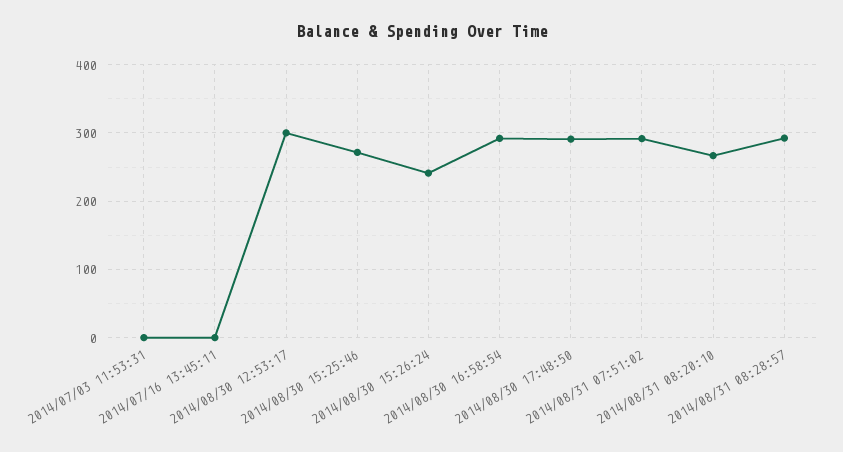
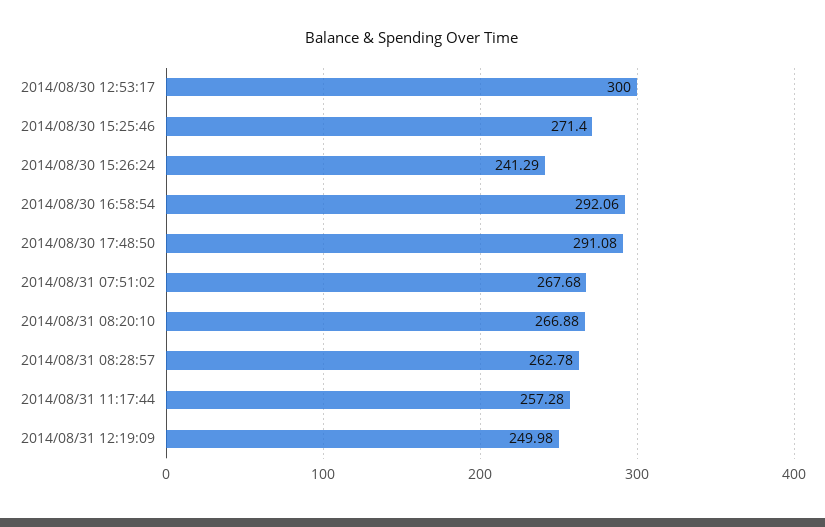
2014/07/03 11:53:31: 0 -> none
2014/07/16 13:45:11: 0 -> none
2014/08/31 07:51:02: 290 -> 267.68
2014/08/31 08:28:57: 290 -> 262.78
2014/08/31 11:17:44: none -> 257.28
2014/08/31 12:19:09: none -> 249.98

